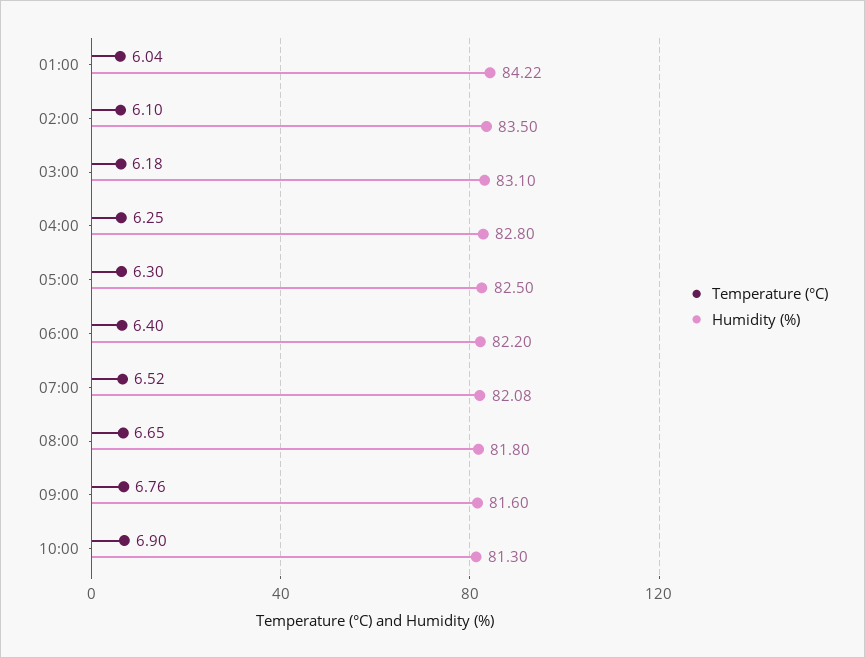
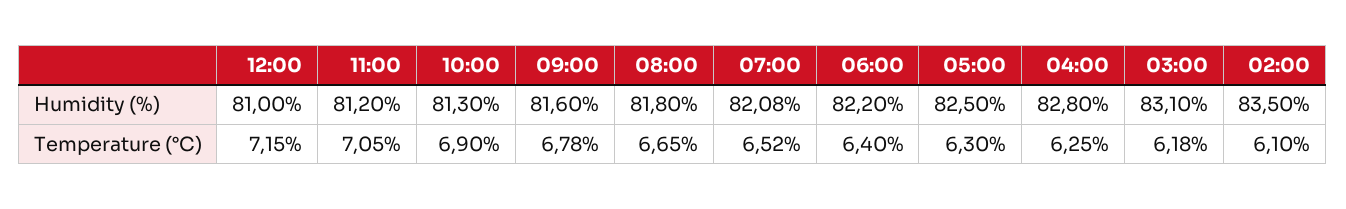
Temperature (°C), 01:00: 6.04 -> none
Humidity (%), 01:00: 84.22 -> none
Temperature (°C), 09:00: 6.76 -> 6.78
Humidity (%), 12:00: none -> 81
Humidity (%), 11:00: none -> 81.2
Temperature (°C), 12:00: none -> 7.15
Temperature (°C), 11:00: none -> 7.05

